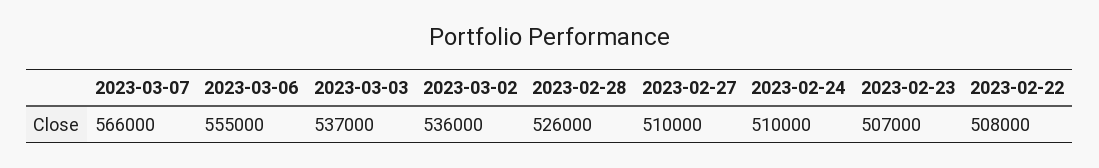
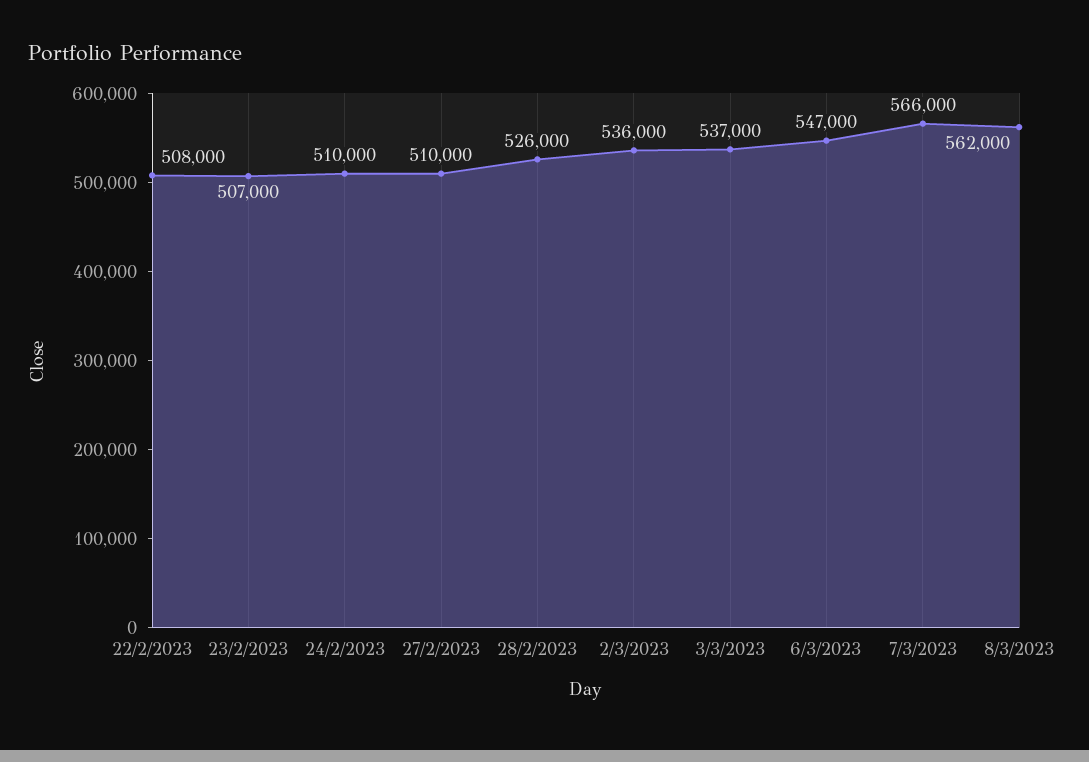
2023-03-06: 555000 -> 547000
8/3/2023: none -> 562000

